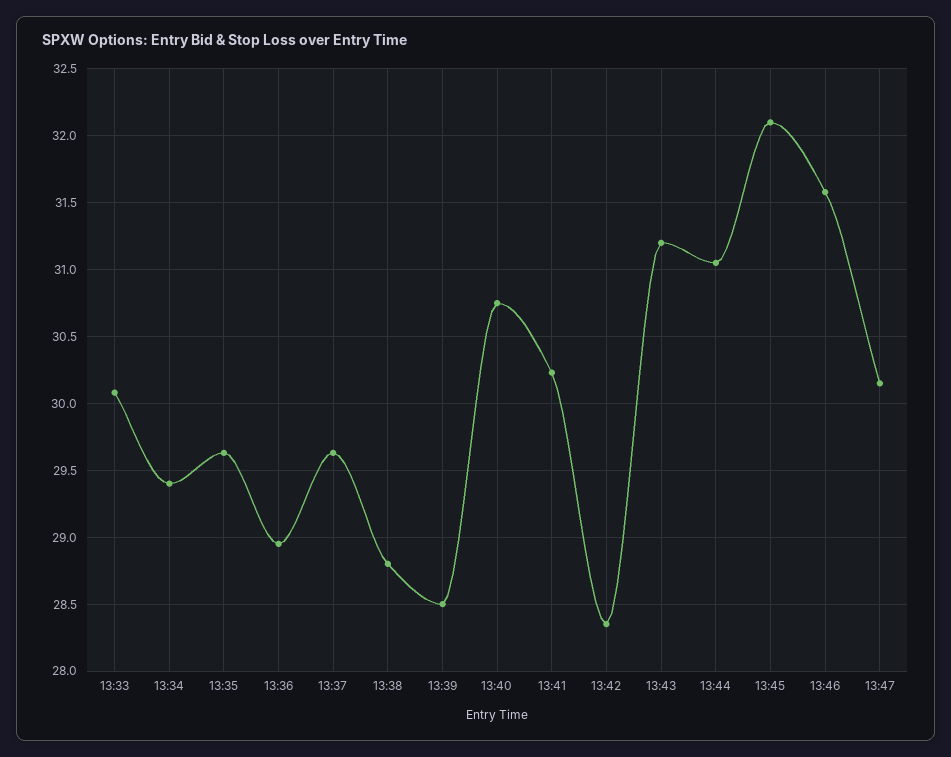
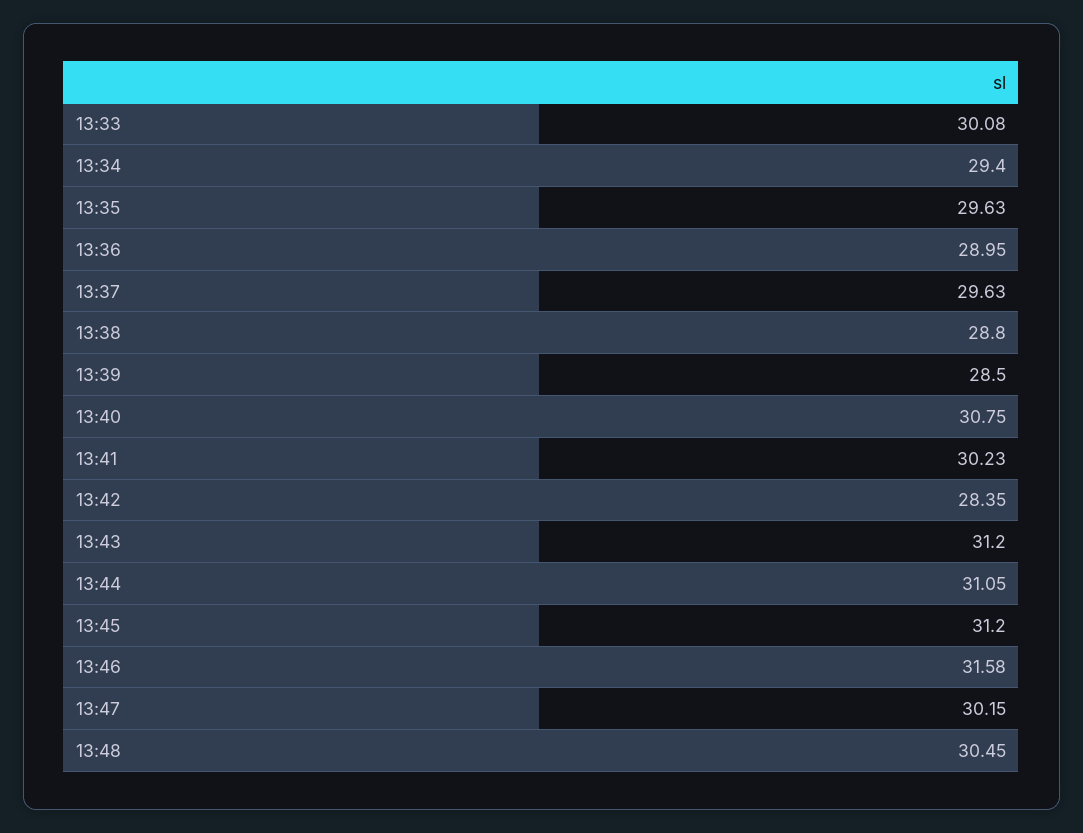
13:45: 32.1 -> 31.2
13:48: none -> 30.45

